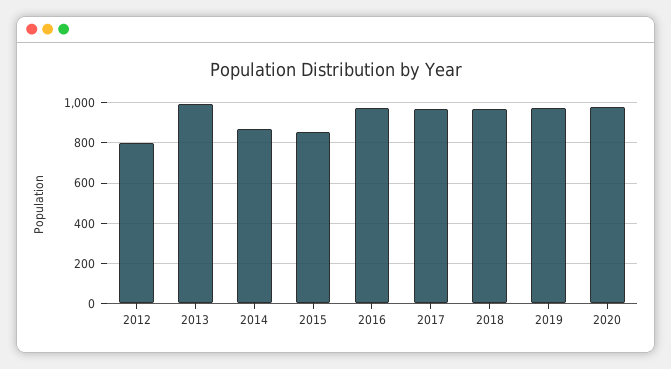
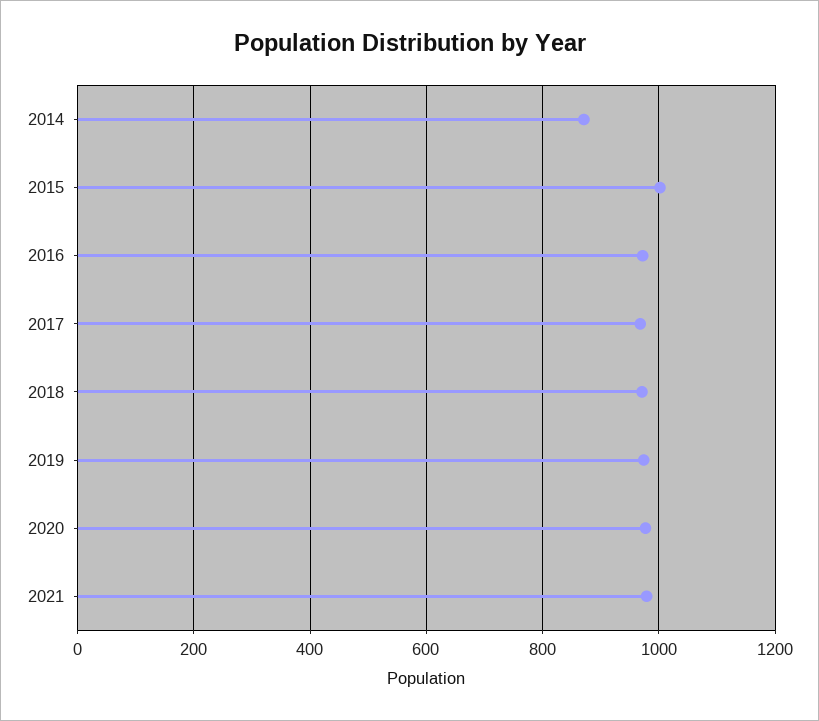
2012: 800 -> none
2013: 1000 -> none
2015: 850 -> 1000
2021: none -> 980

